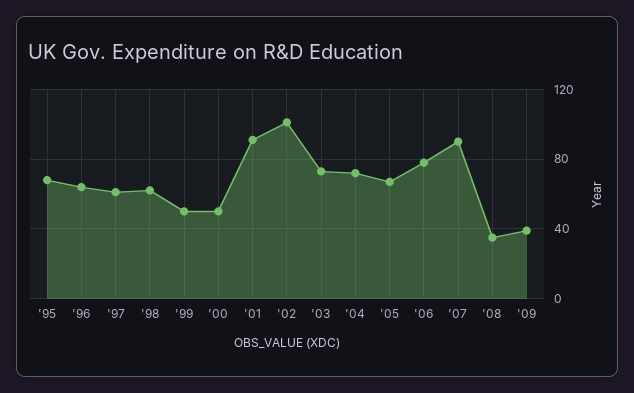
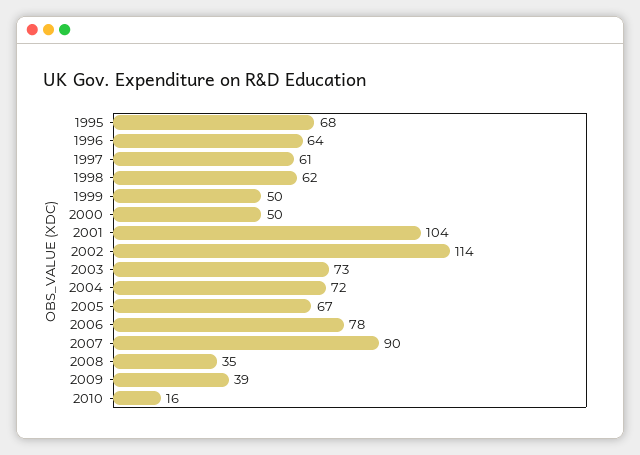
'01: 90 -> 104
'02: 100 -> 114
2010: none -> 16

